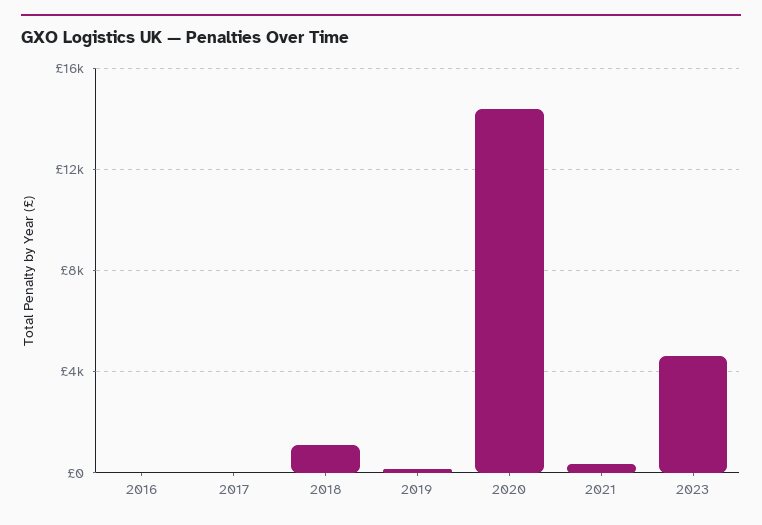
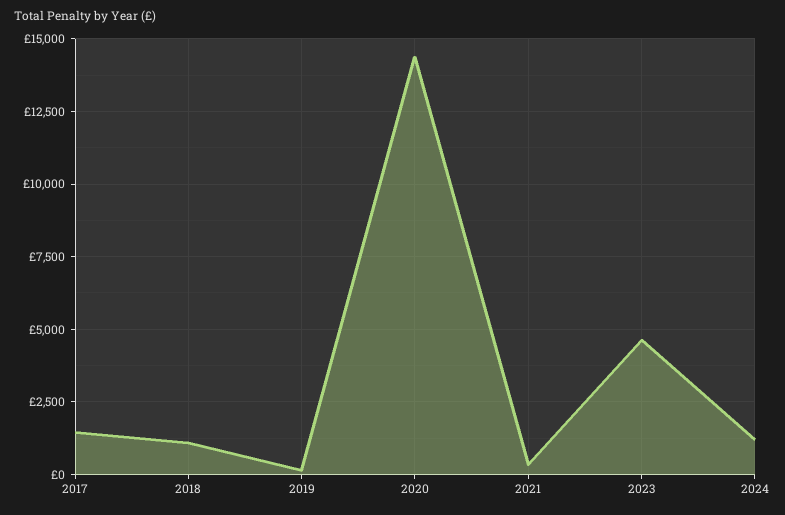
2016: 0 -> none
2017: 0 -> 1500
2024: none -> 1250

